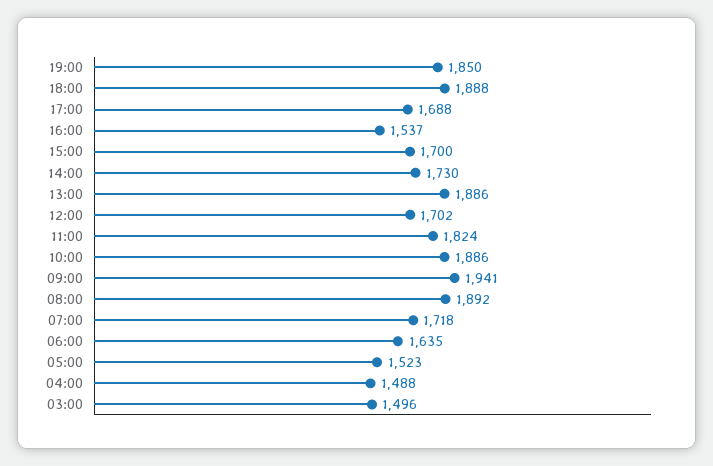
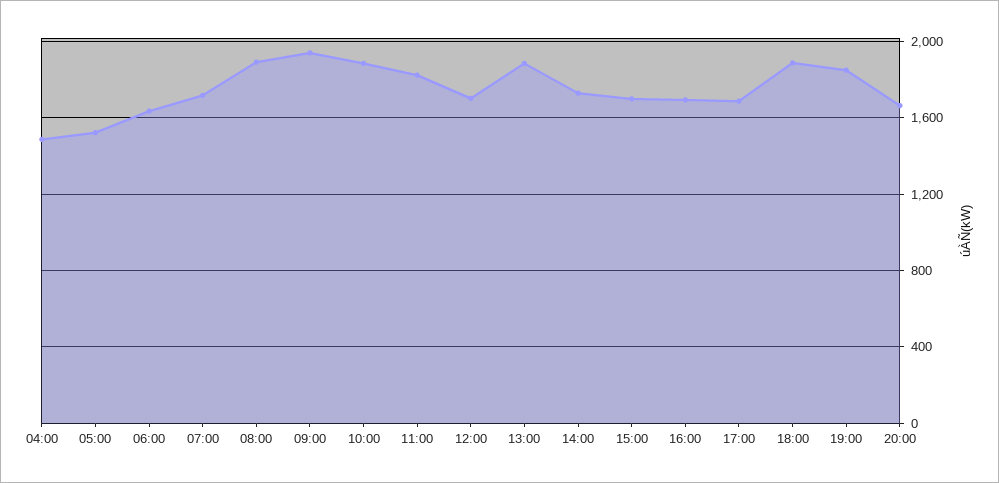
16:00: 1537 -> 1700
03:00: 1496 -> none
20:00: none -> 1650

